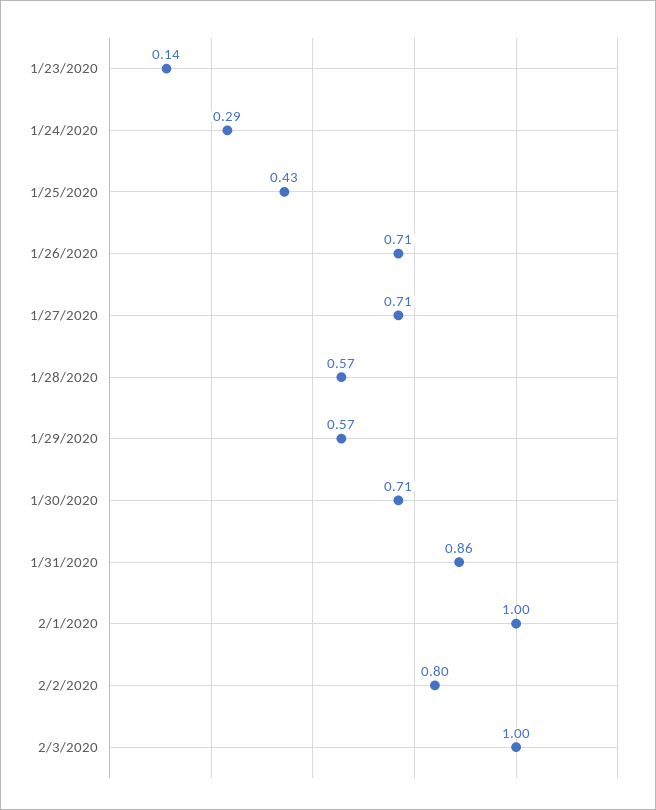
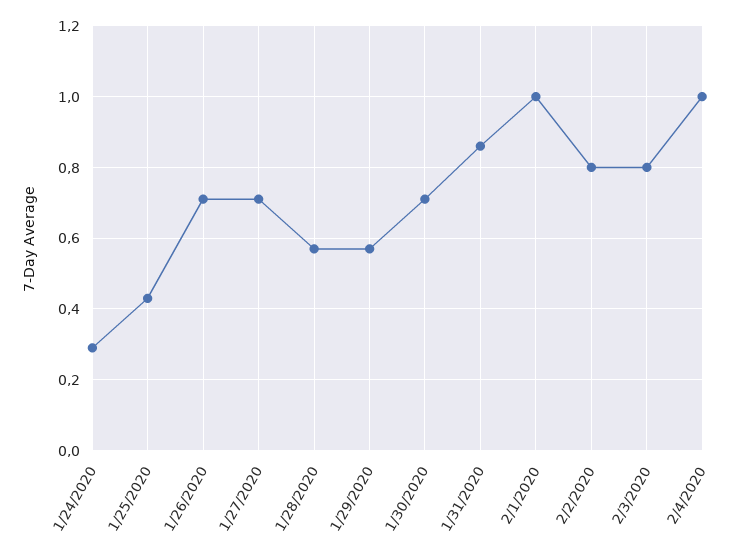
1/23/2020: 0.14 -> none
2/3/2020: 1 -> 0.8
2/4/2020: none -> 1

